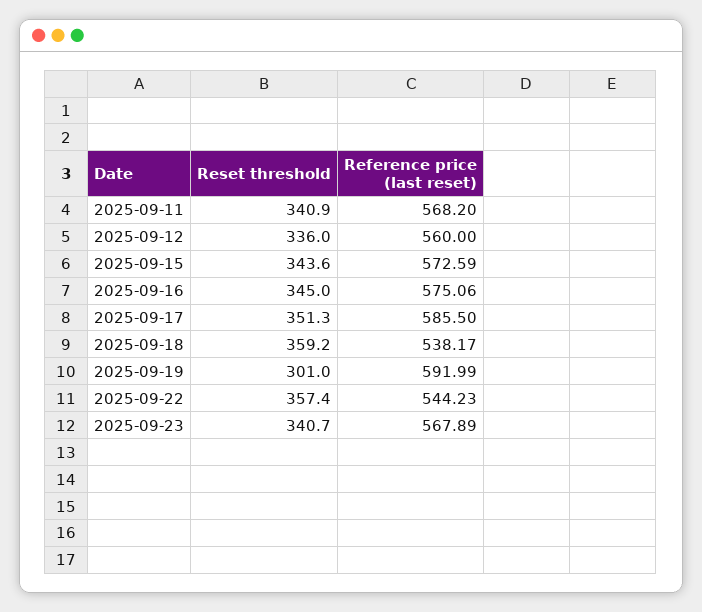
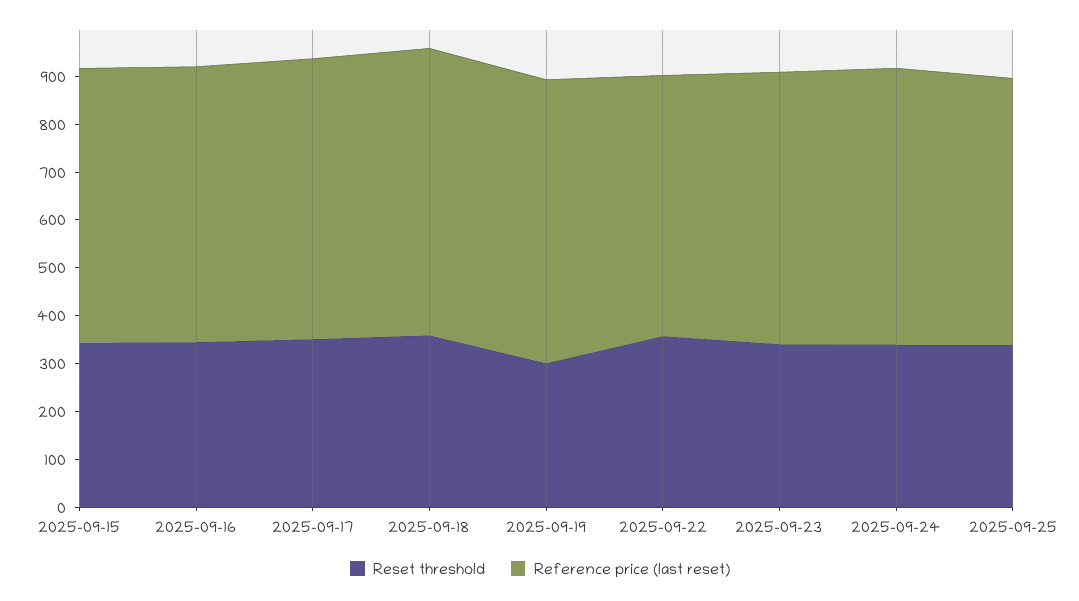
Reset threshold, 2025-09-11: 340.9 -> none
Reference price (last reset), 2025-09-11: 568.2 -> none
Reset threshold, 2025-09-12: 336 -> none
Reference price (last reset), 2025-09-12: 560 -> none
Reference price (last reset), 2025-09-18: 538.17 -> 600
Reset threshold, 2025-09-24: none -> 340
Reference price (last reset), 2025-09-24: none -> 580
Reset threshold, 2025-09-25: none -> 340
Reference price (last reset), 2025-09-25: none -> 560

